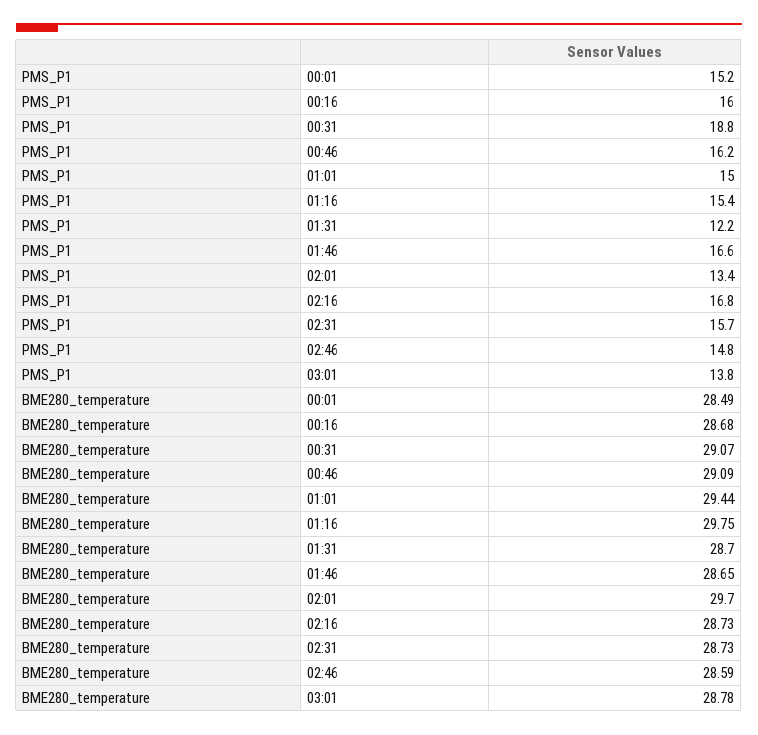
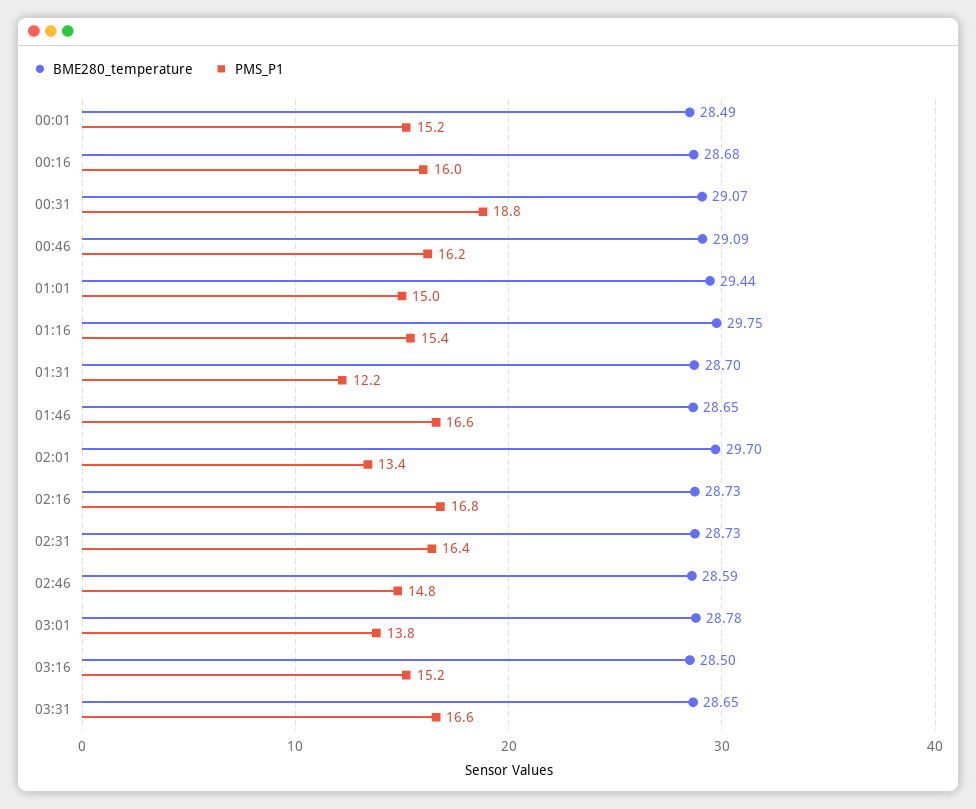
PMS_P1, 02:31: 15.7 -> 16.4
BME280_temperature, 03:16: none -> 28.5
PMS_P1, 03:16: none -> 15.2
BME280_temperature, 03:31: none -> 28.65
PMS_P1, 03:31: none -> 16.6

